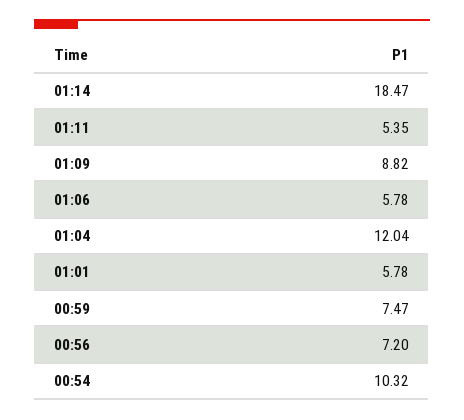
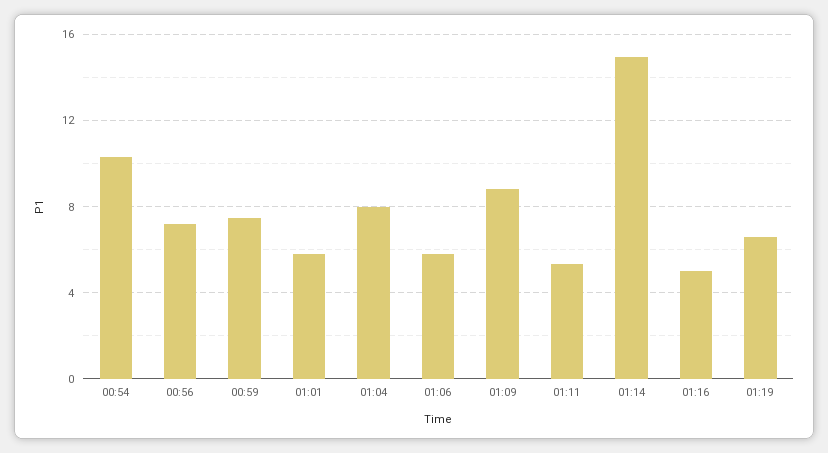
01:14: 18.47 -> 15
01:04: 12.04 -> 8
01:16: none -> 5
01:19: none -> 6.5

